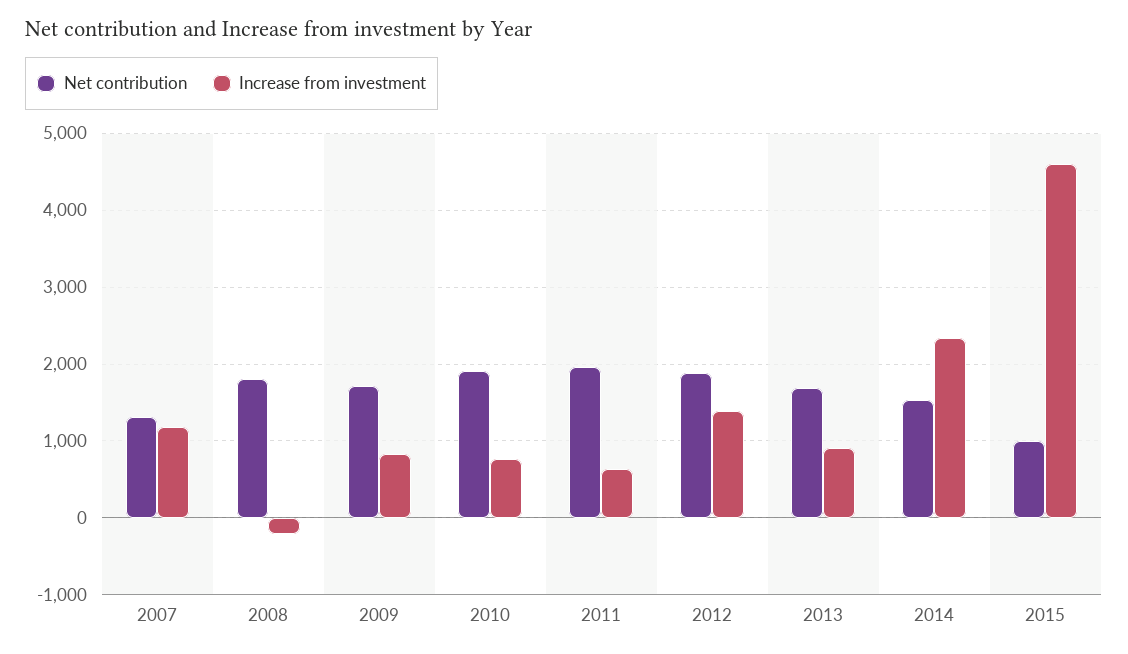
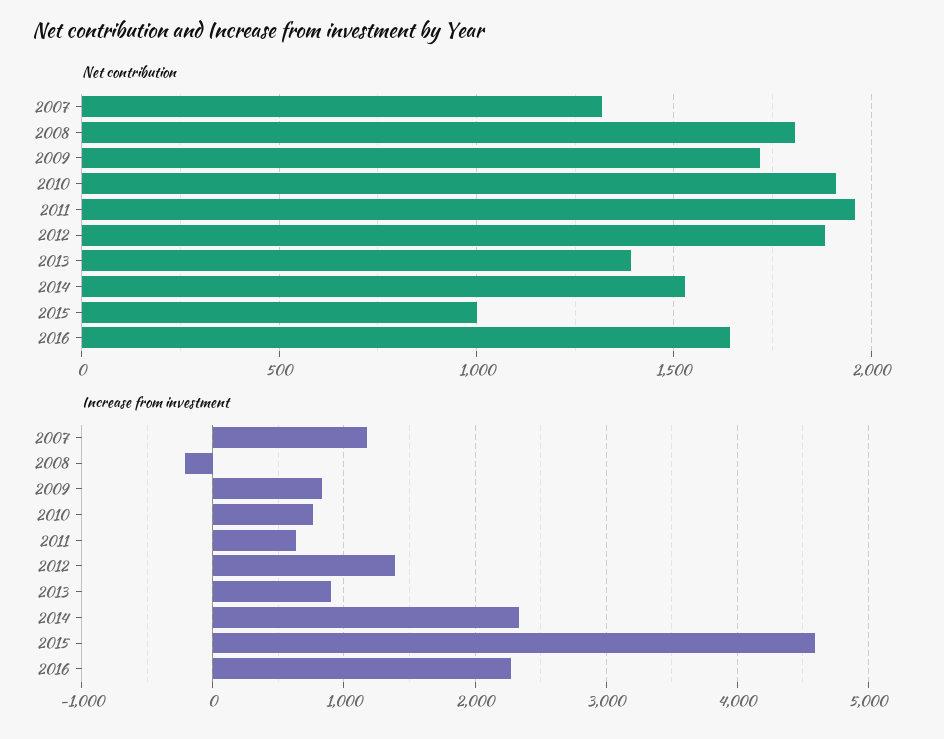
Net contribution, 2013: 1700 -> 1400
Net contribution, 2016: none -> 1650
Increase from investment, 2016: none -> 2300

